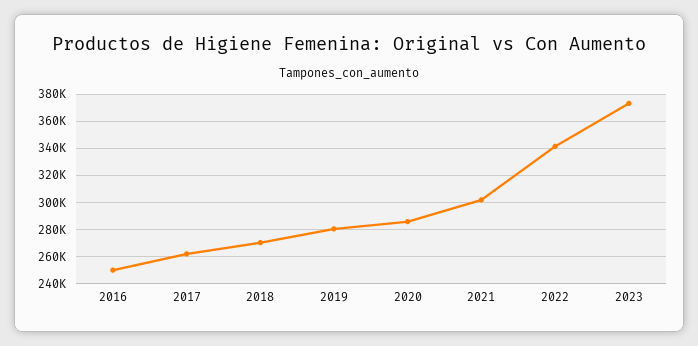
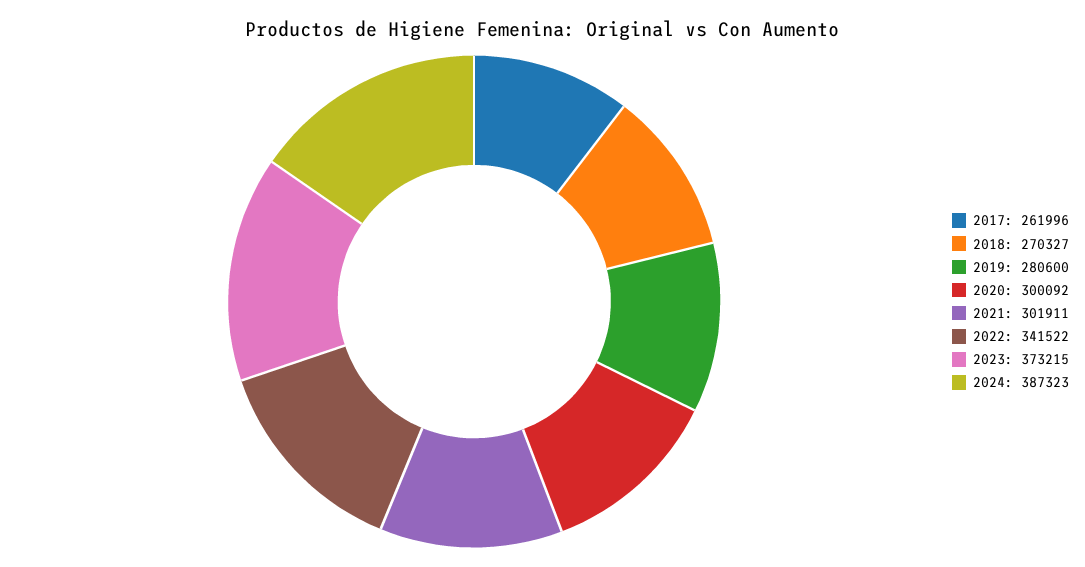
2016: 250000 -> none
2020: 285000 -> 300092
2024: none -> 387323

